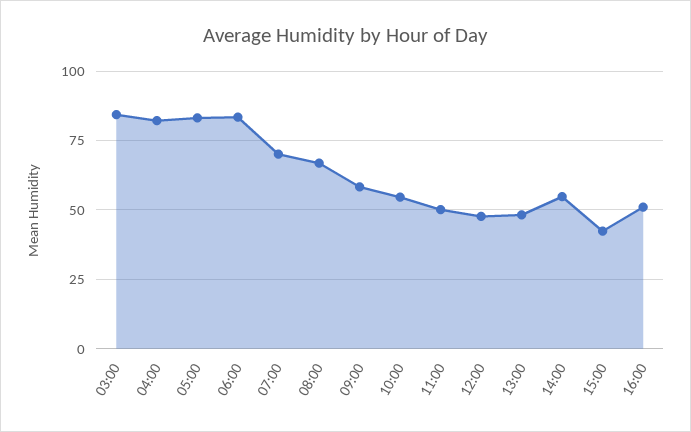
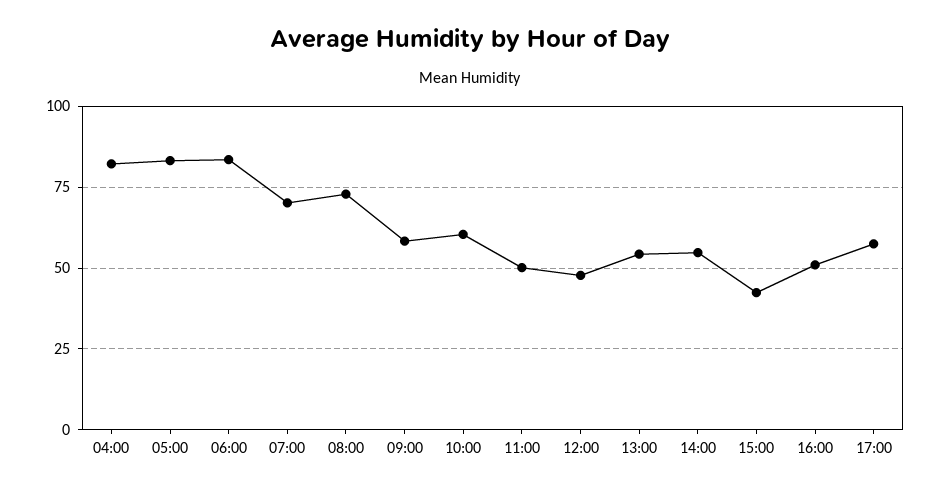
03:00: 85 -> none
08:00: 67.5 -> 72.5
10:00: 55 -> 60
13:00: 47.5 -> 55
17:00: none -> 57.5

